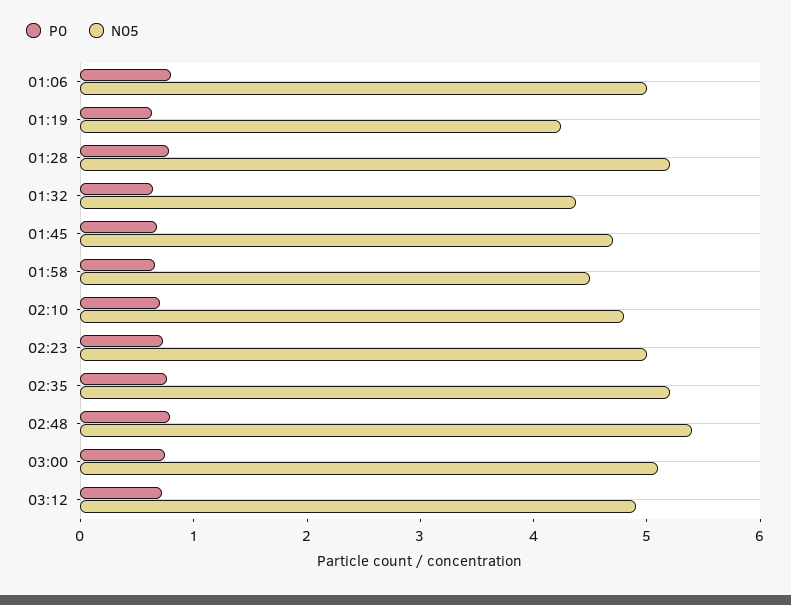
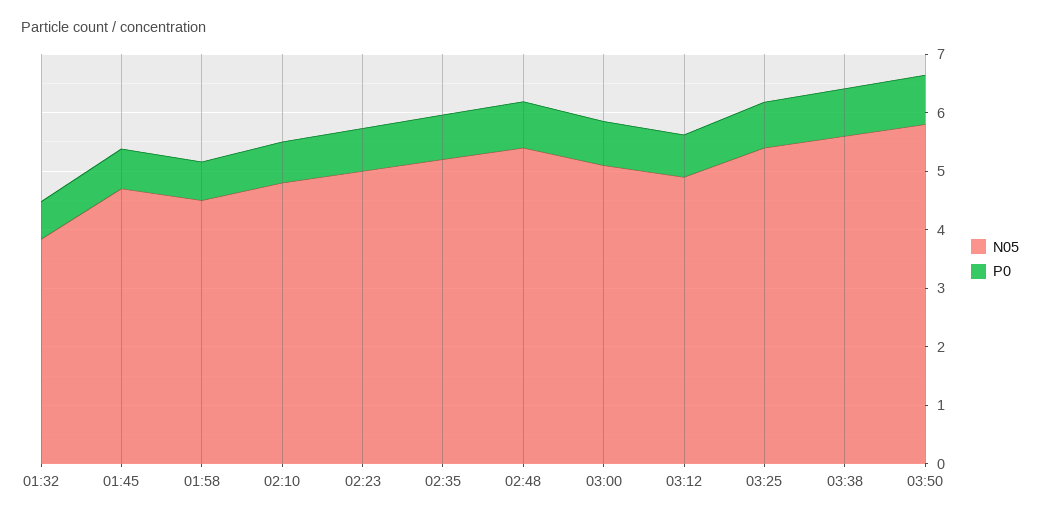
P0, 01:06: 0.8 -> none
N05, 01:06: 5 -> none
P0, 01:19: 0.6 -> none
N05, 01:19: 4.2 -> none
P0, 01:28: 0.8 -> none
N05, 01:28: 5.2 -> none
N05, 01:32: 4.4 -> 3.8
N05, 03:25: none -> 5.4
P0, 03:25: none -> 0.8
N05, 03:38: none -> 5.6
P0, 03:38: none -> 0.8
N05, 03:50: none -> 5.8
P0, 03:50: none -> 0.8

